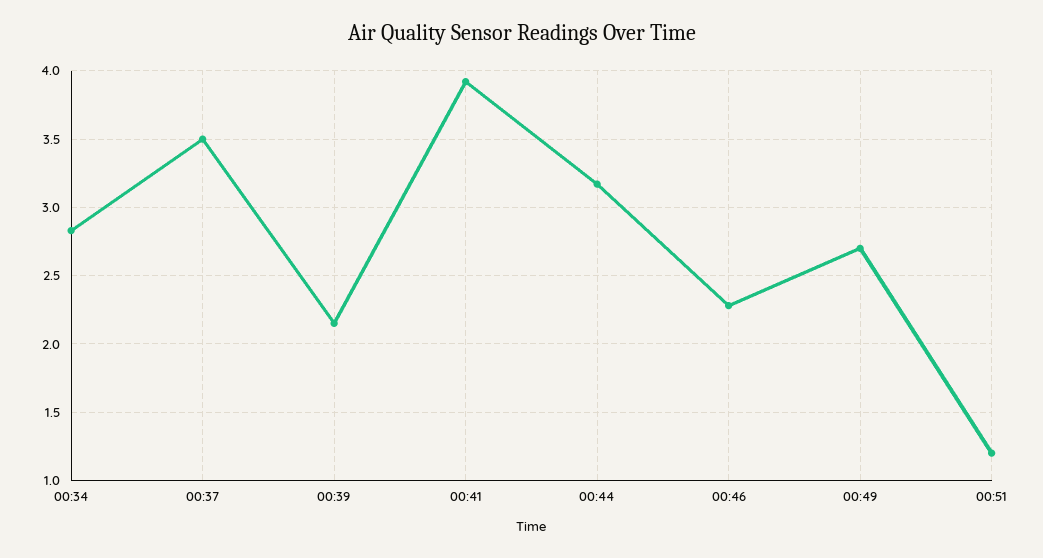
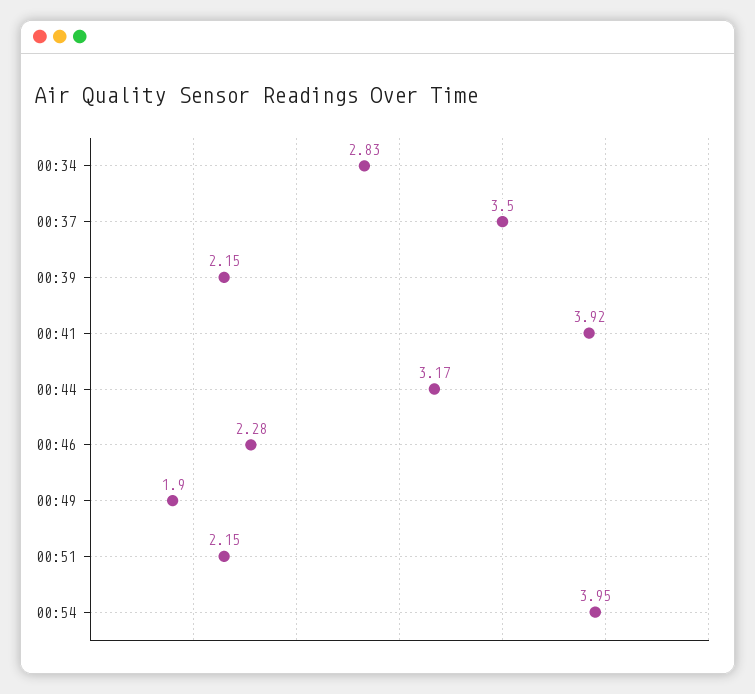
00:49: 2.7 -> 1.9
00:51: 1.2 -> 2.15
00:54: none -> 3.95

